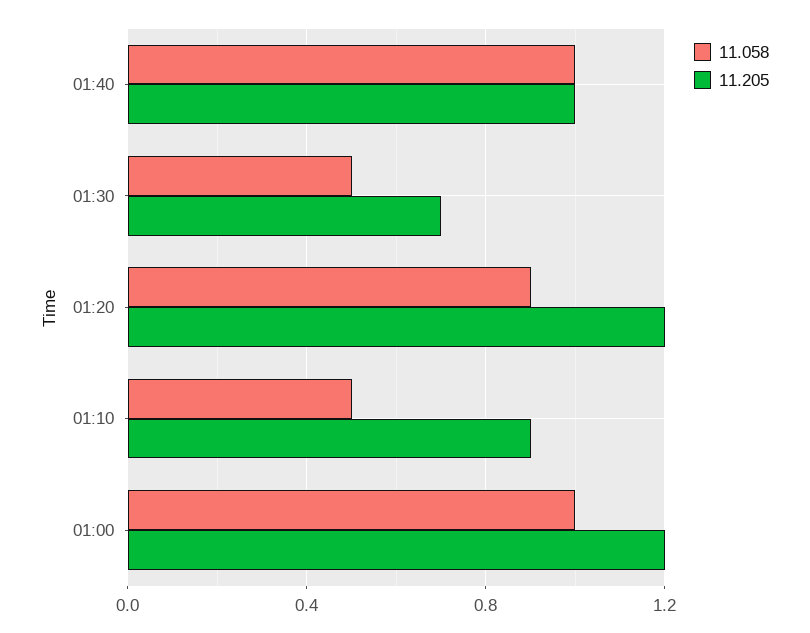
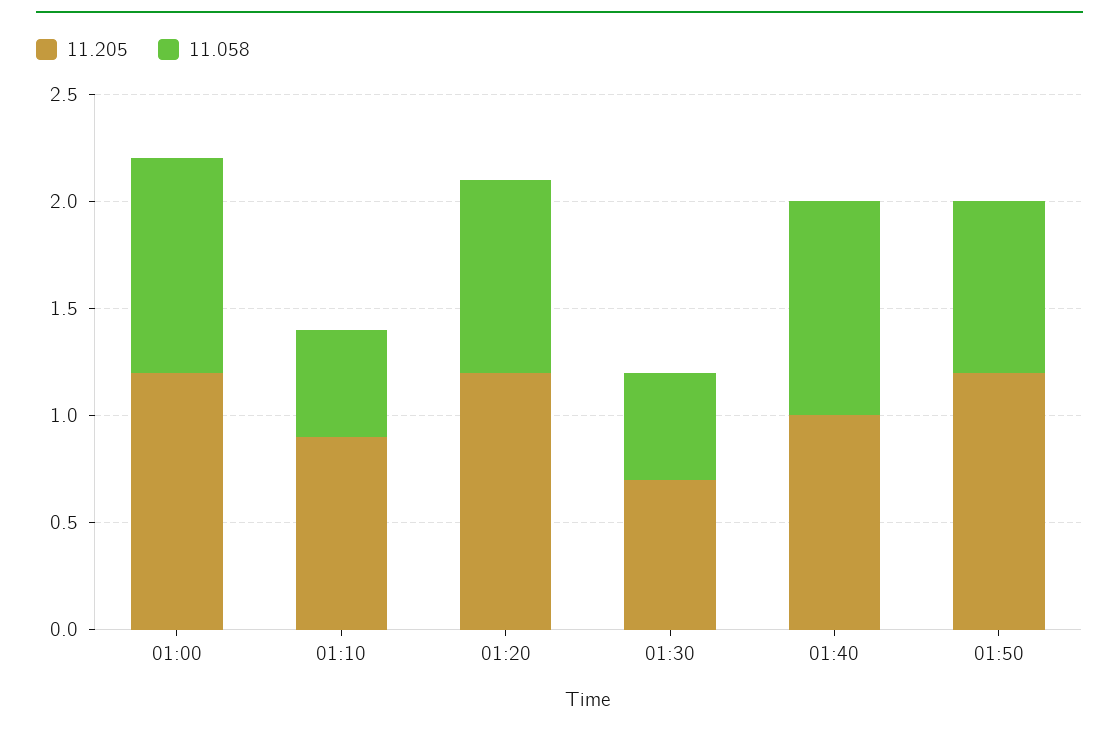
11.205, 01:50: none -> 1.2
11.058, 01:50: none -> 0.8

